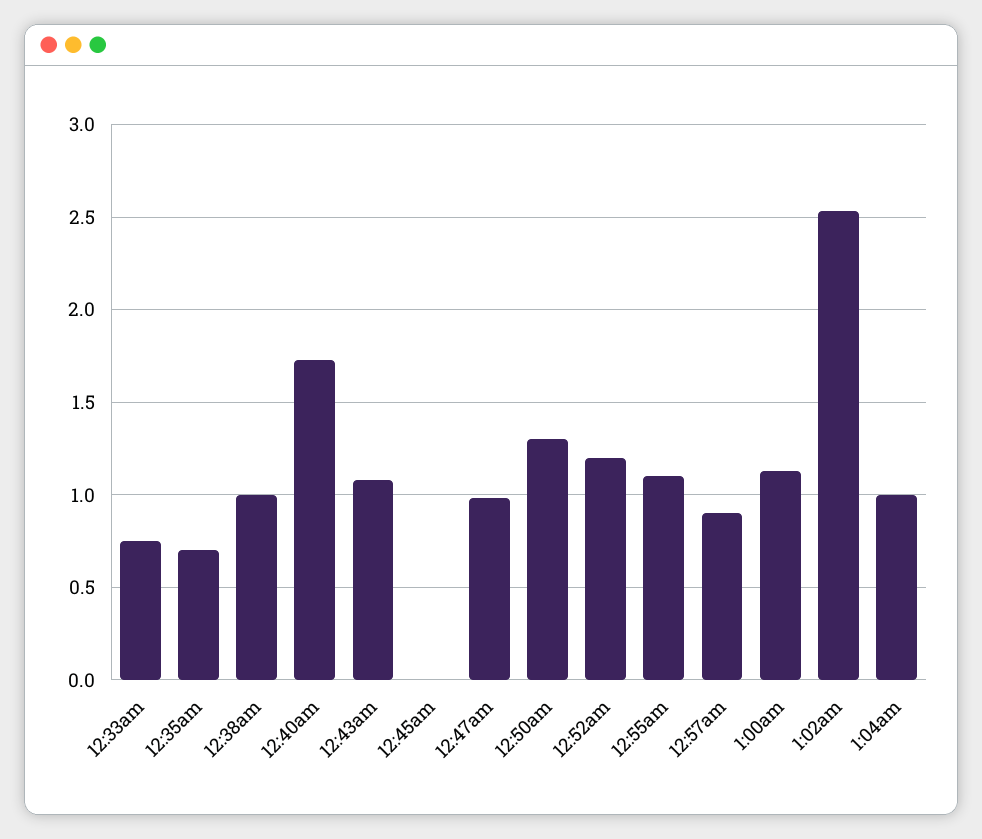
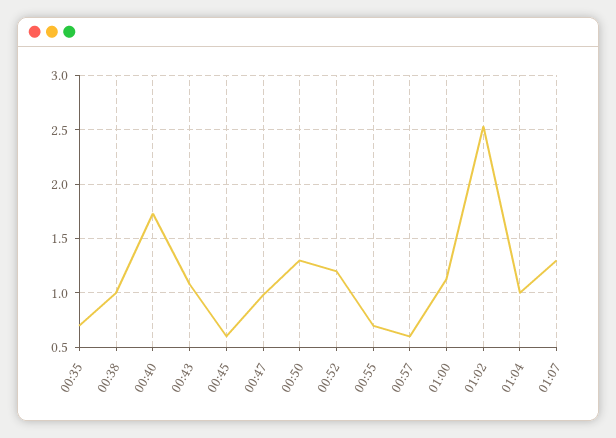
12:33am: 0.75 -> none
12:45am: 0 -> 0.6
12:55am: 1.1 -> 0.7
12:57am: 0.9 -> 0.6
01:07: none -> 1.3

